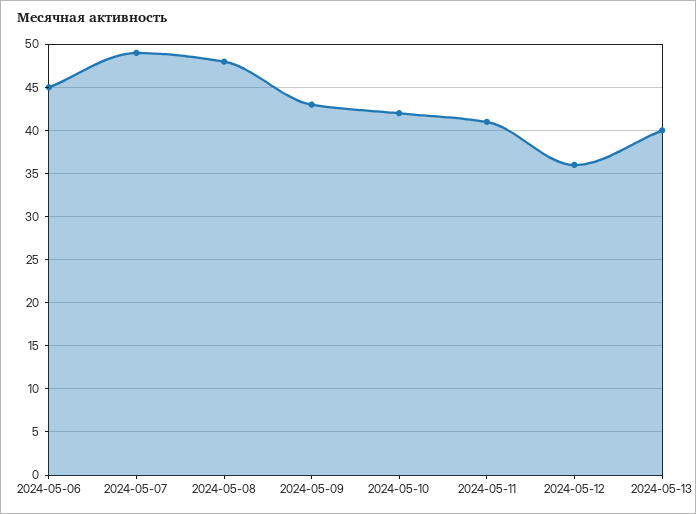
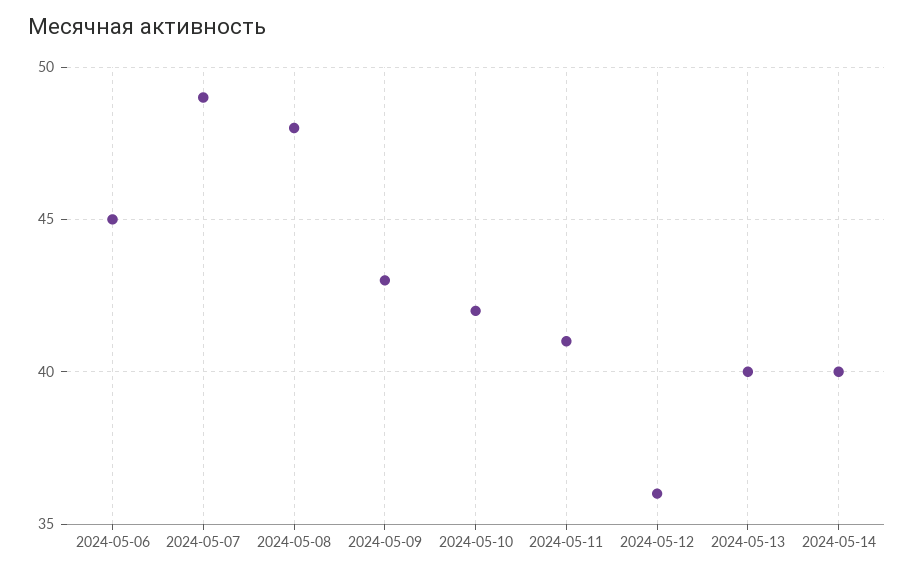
2024-05-14: none -> 40

